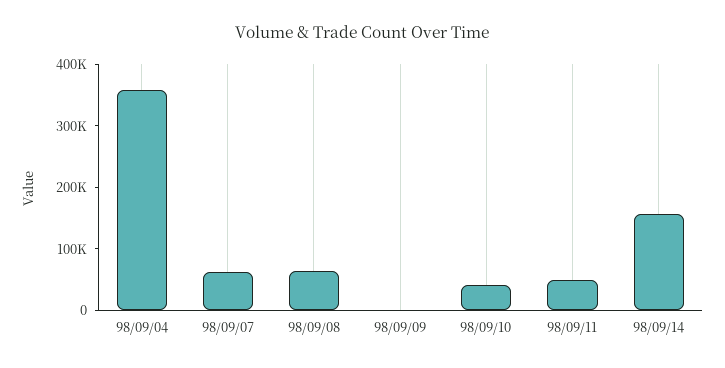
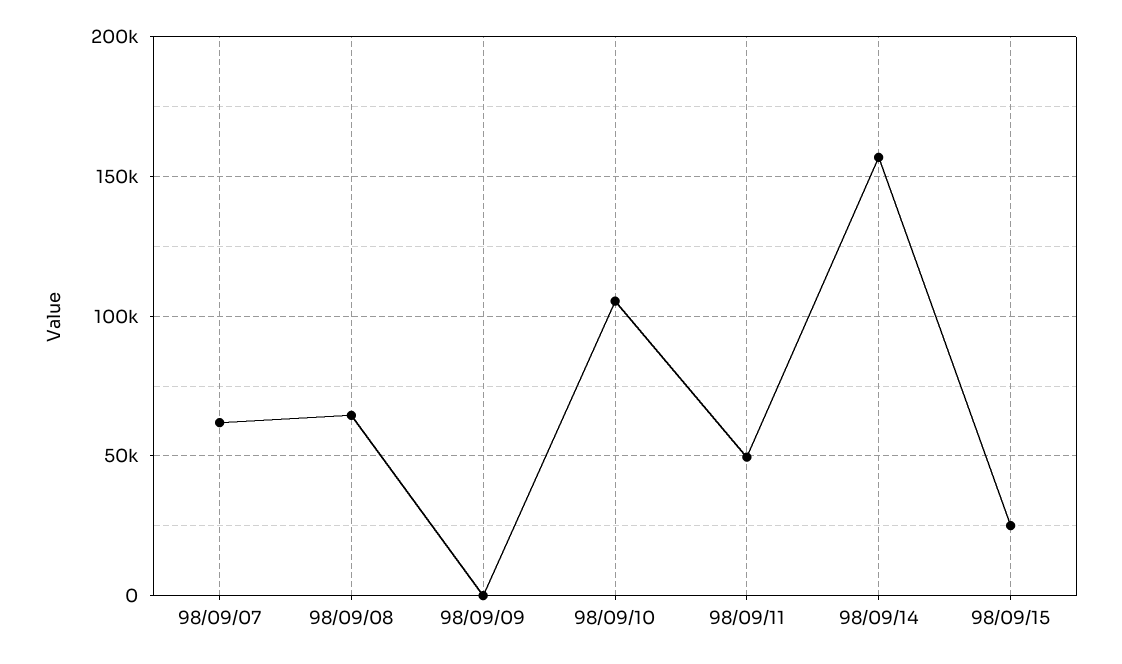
98/09/04: 360000 -> none
98/09/10: 40000 -> 105000
98/09/15: none -> 25000

